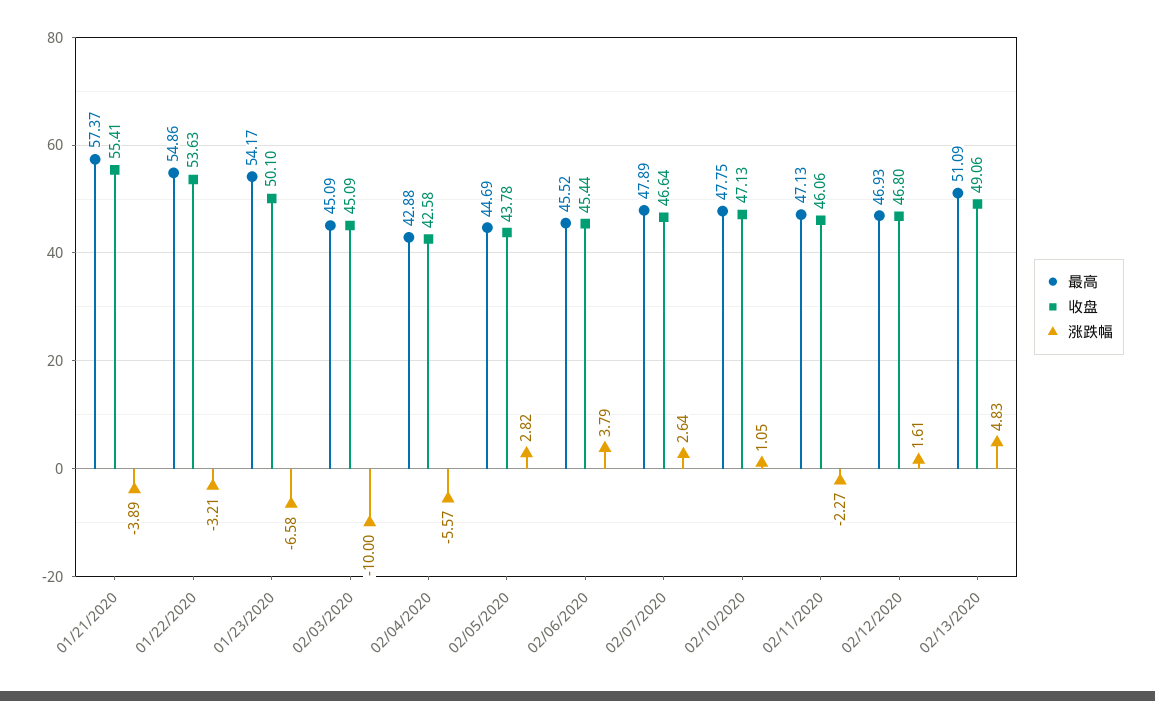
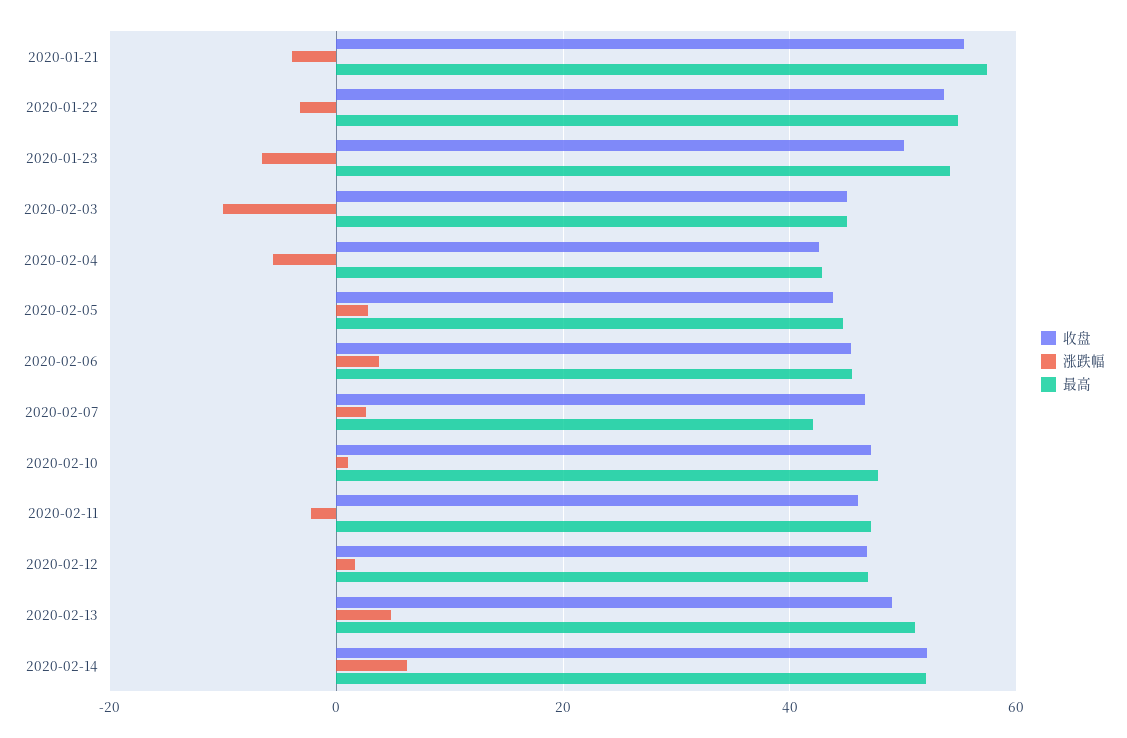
最高, 02/07/2020: 47.89 -> 42
收盘, 2020-02-14: none -> 52
涨跌幅, 2020-02-14: none -> 6
最高, 2020-02-14: none -> 52

